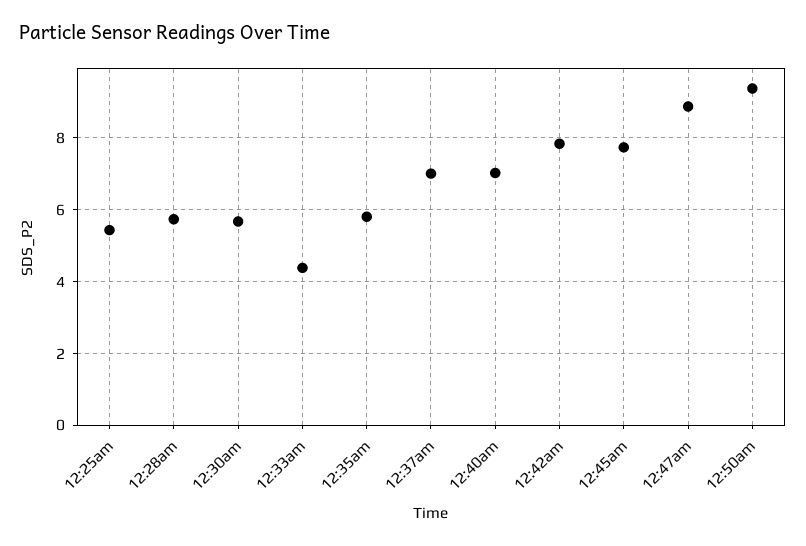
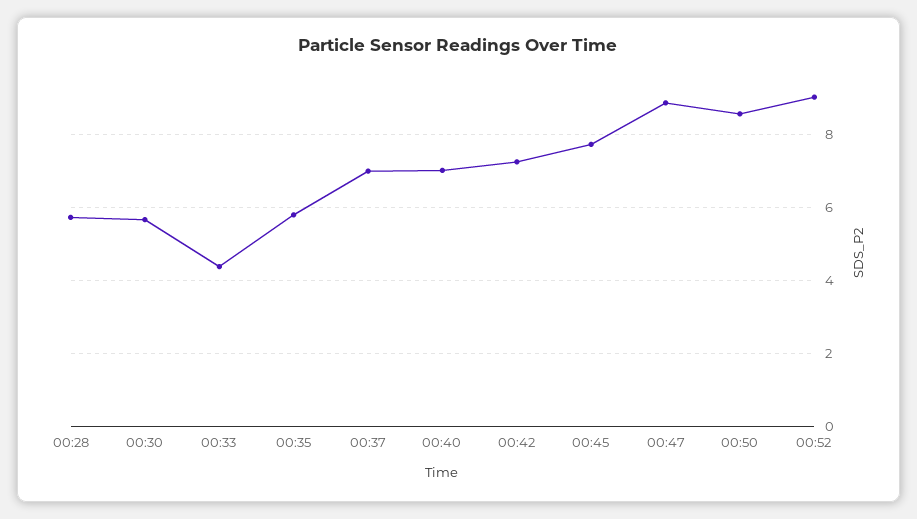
12:25am: 5.4 -> none
12:42am: 7.8 -> 7.2
12:50am: 9.4 -> 8.6
00:52: none -> 9

